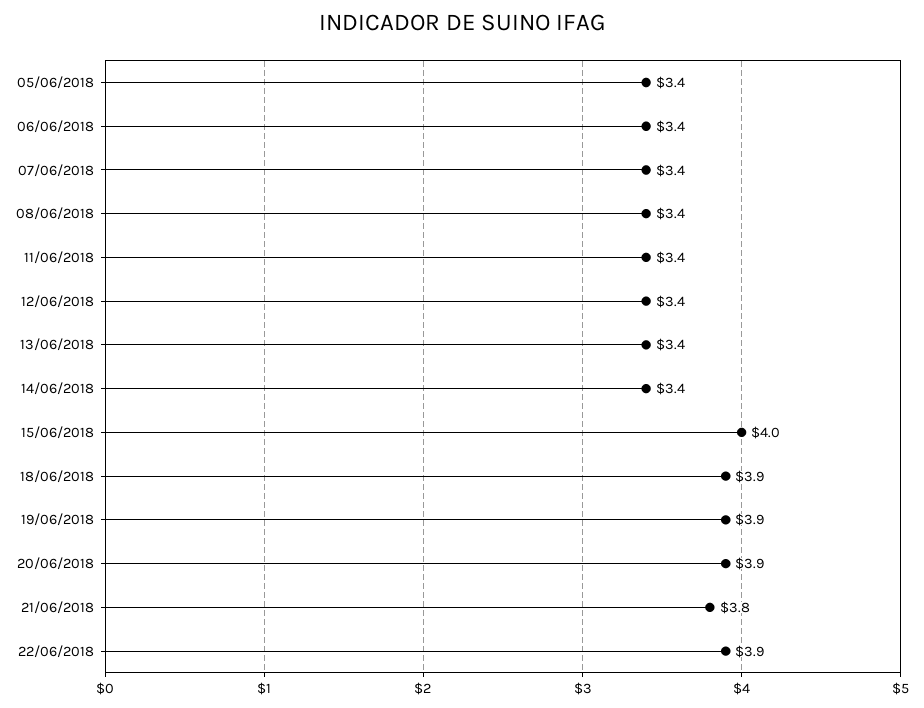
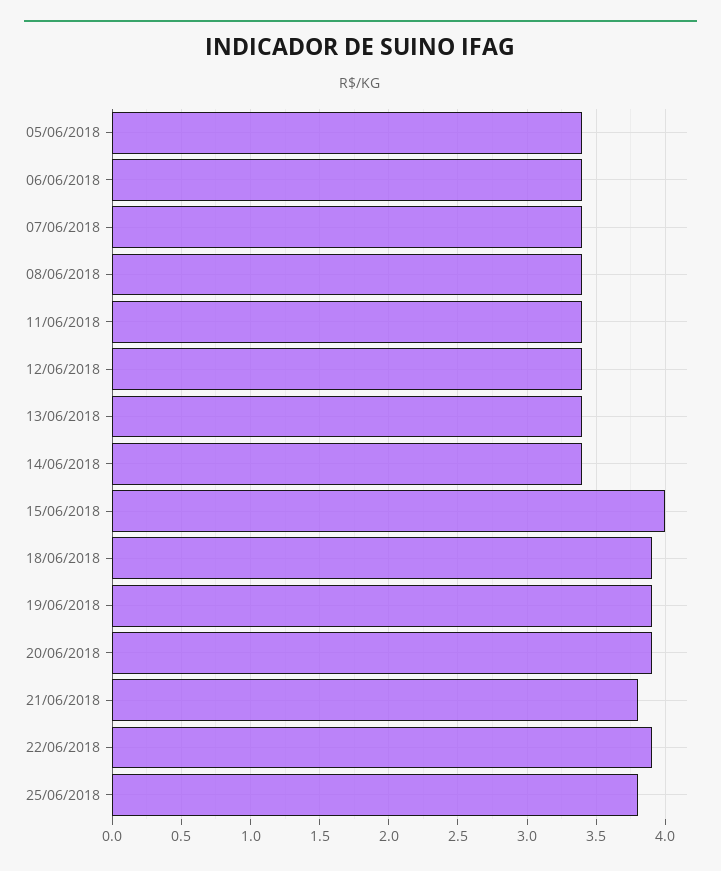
25/06/2018: none -> 3.8

